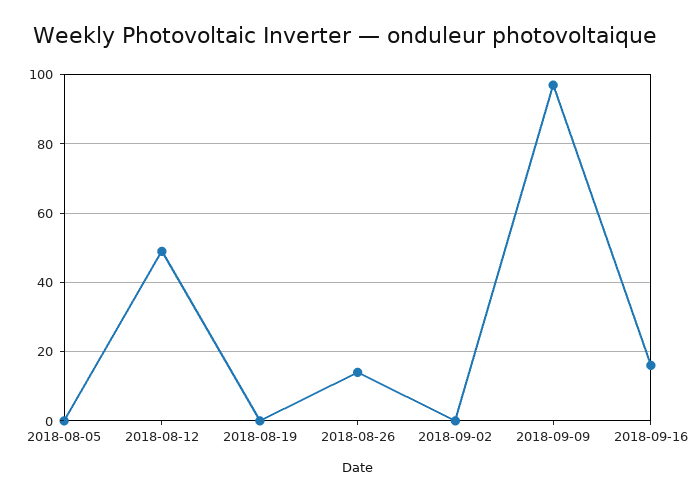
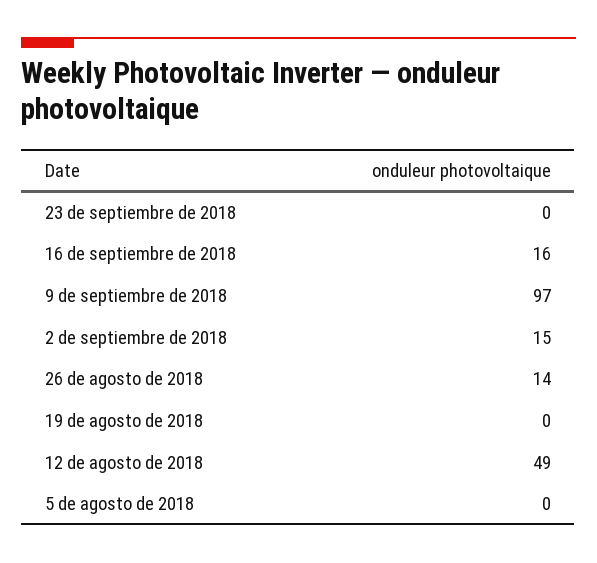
2018-09-02: 0 -> 15
23 de septiembre de 2018: none -> 0

